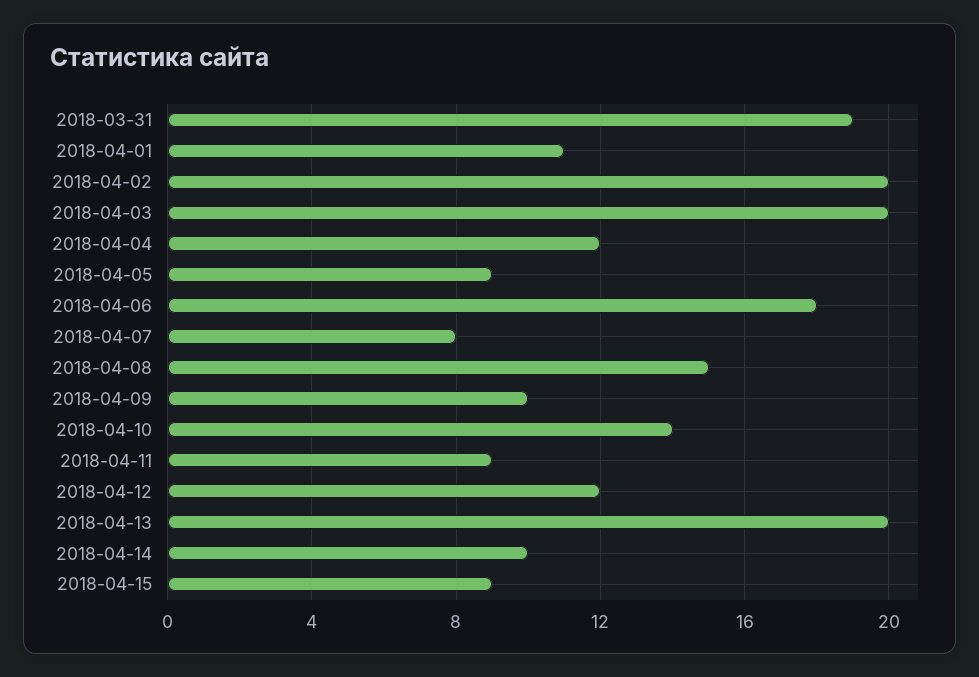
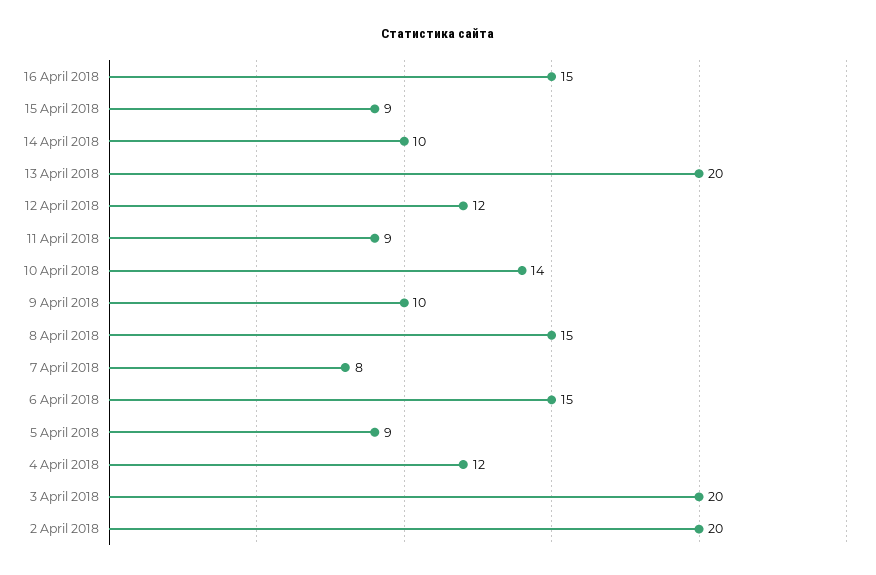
2018-03-31: 19 -> none
2018-04-01: 11 -> none
2018-04-06: 18 -> 15
16 April 2018: none -> 15

